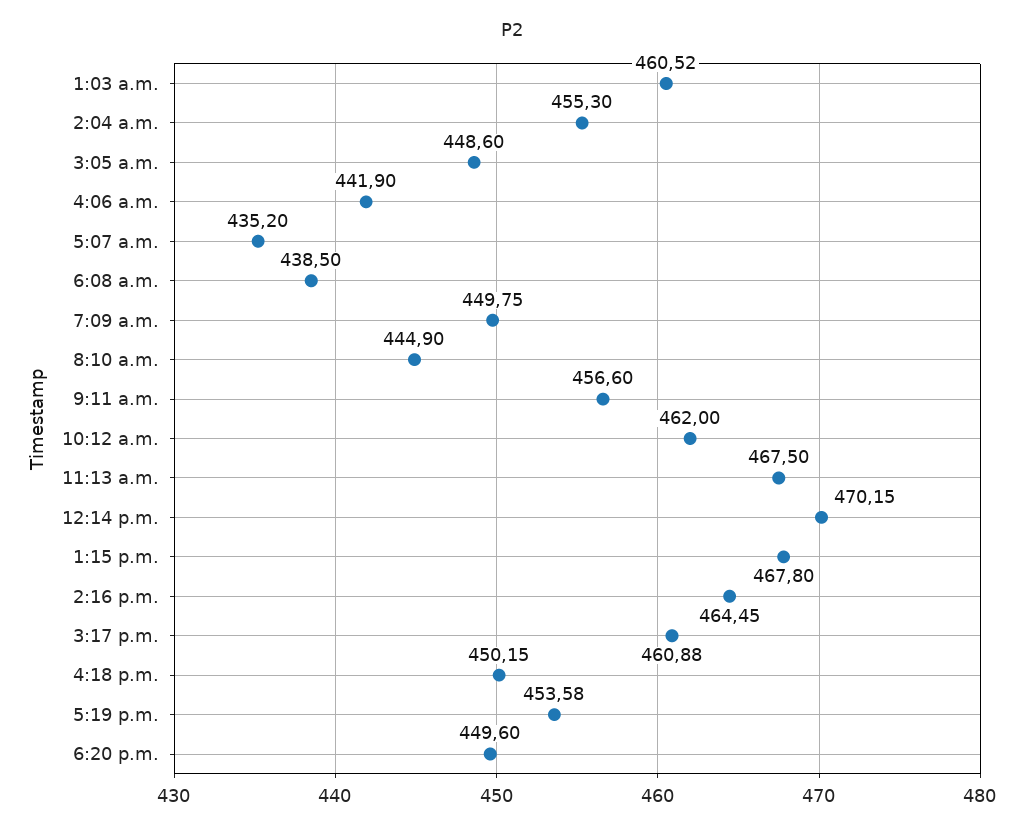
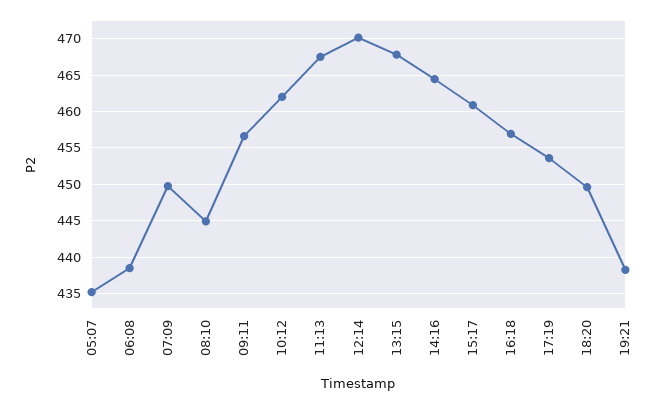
1:03 a.m.: 460.52 -> none
2:04 a.m.: 455.3 -> none
3:05 a.m.: 448.6 -> none
4:06 a.m.: 441.9 -> none
4:18 p.m.: 450.15 -> 457
19:21: none -> 438

